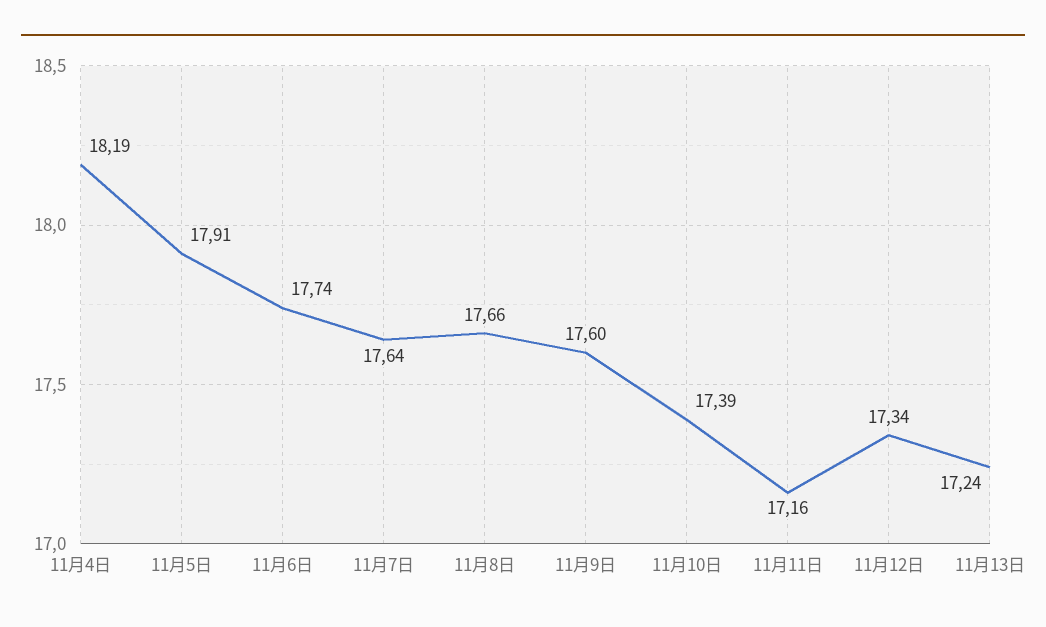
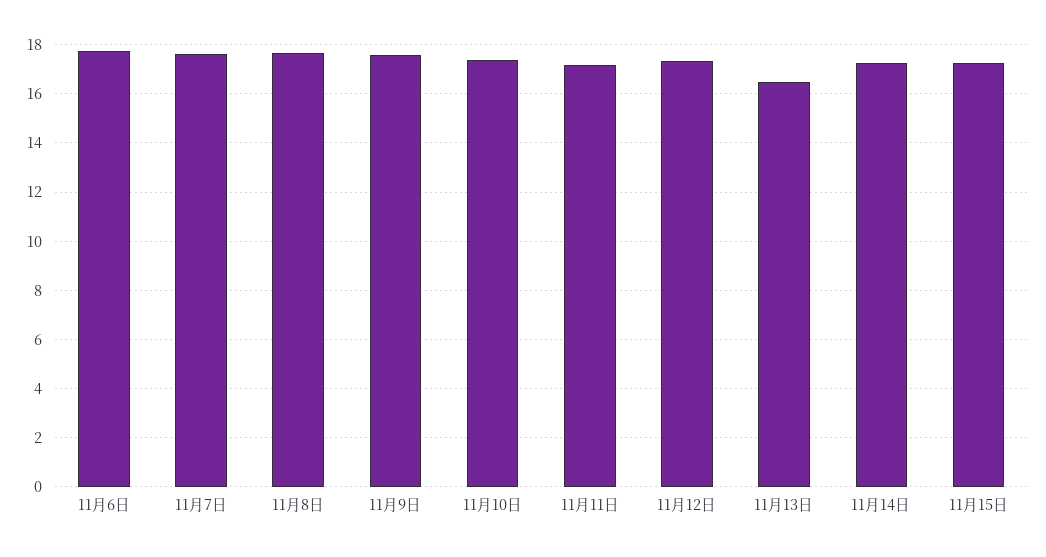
11月4日: 18.19 -> none
11月5日: 17.91 -> none
11月13日: 17.24 -> 16.5
11月14日: none -> 17.25
11月15日: none -> 17.25

